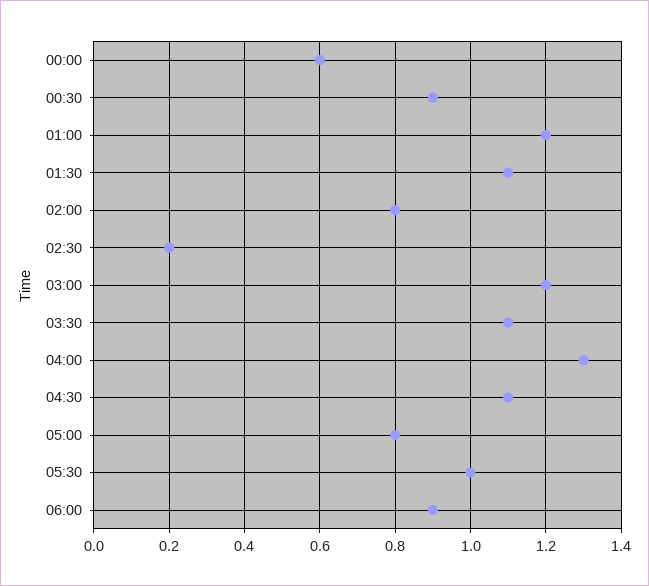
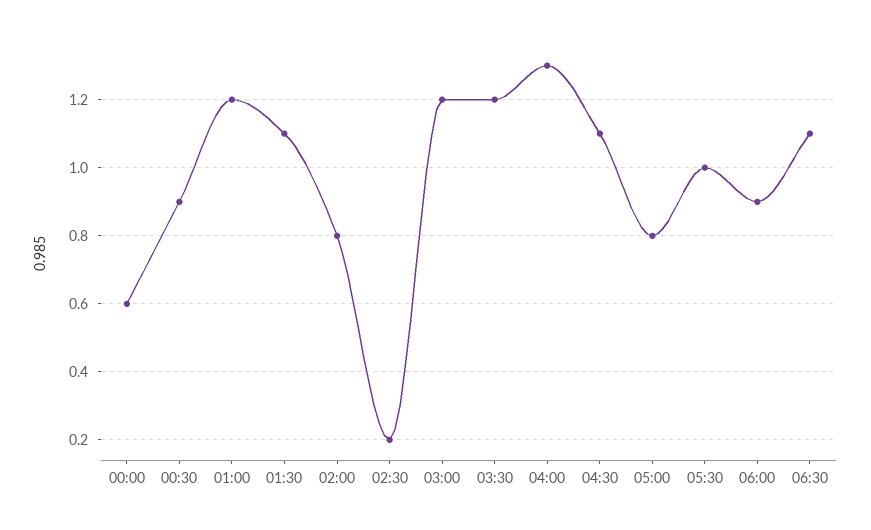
03:30: 1.1 -> 1.2
06:30: none -> 1.1

